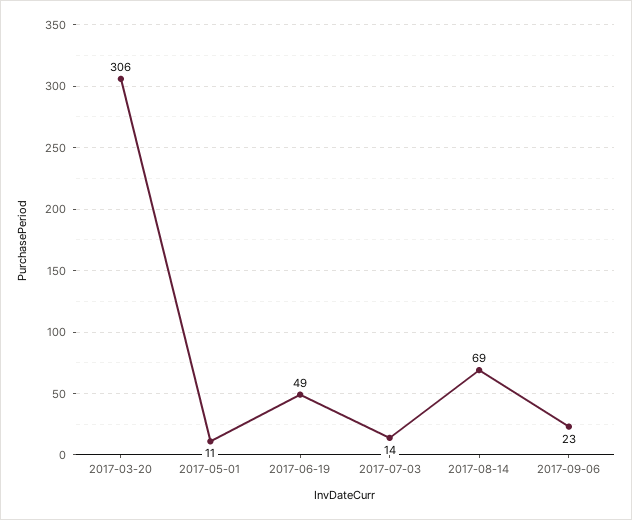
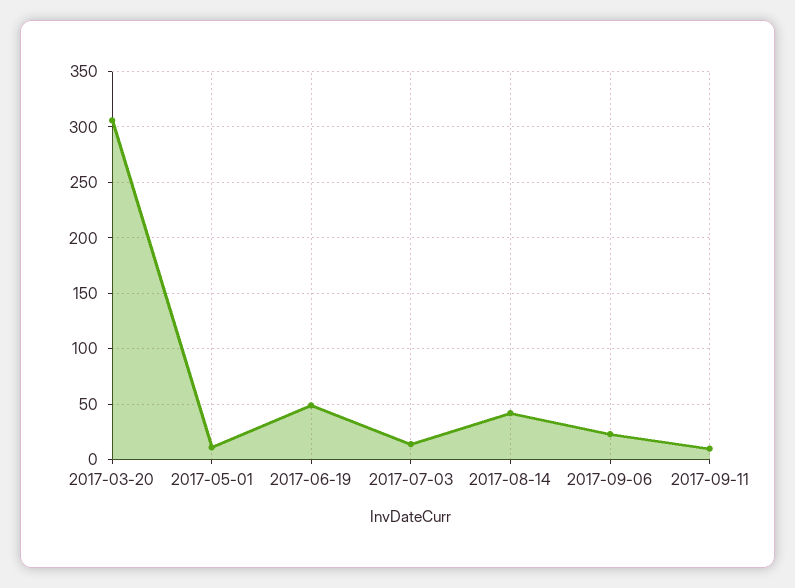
2017-08-14: 69 -> 40
2017-09-11: none -> 10

